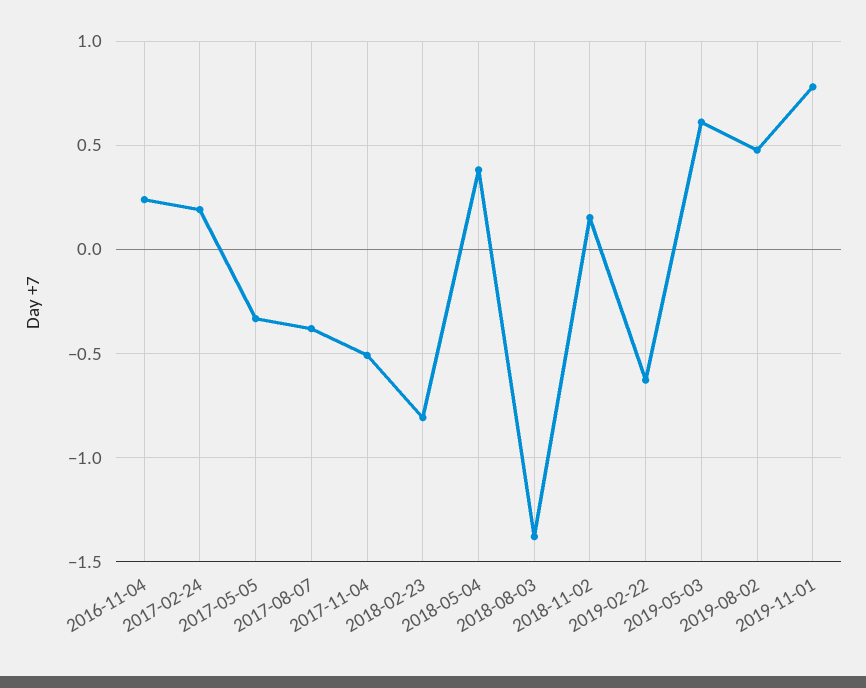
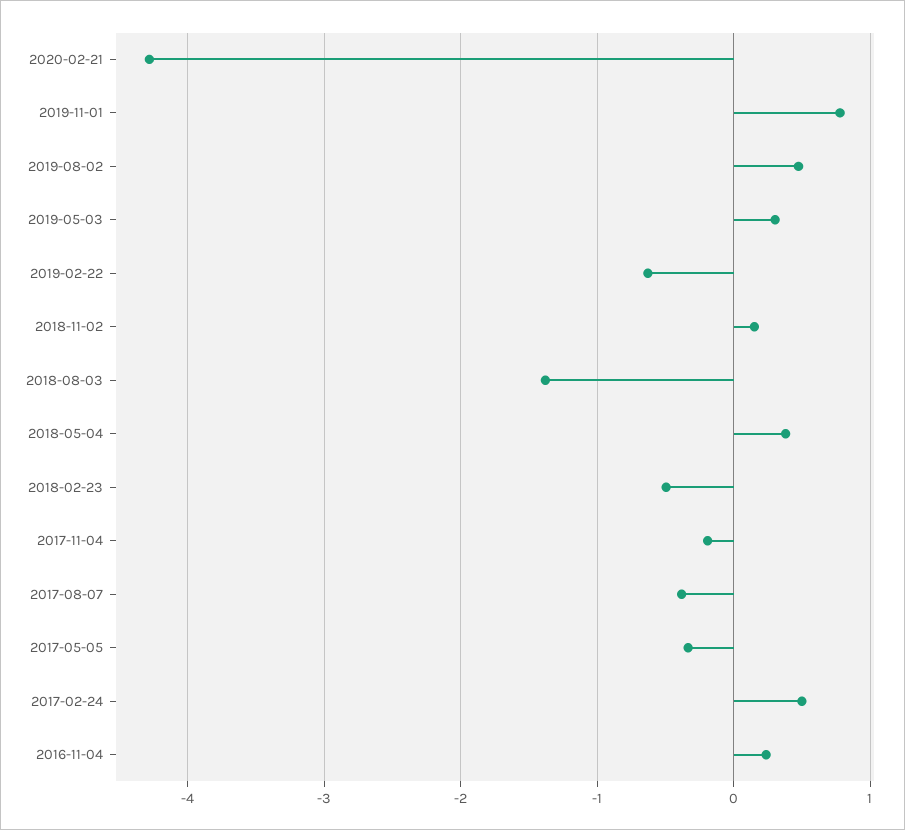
2017-02-24: 0.2 -> 0.5
2017-11-04: -0.5 -> -0.2
2018-02-23: -0.8 -> -0.5
2019-05-03: 0.6 -> 0.3
2020-02-21: none -> -4.3

